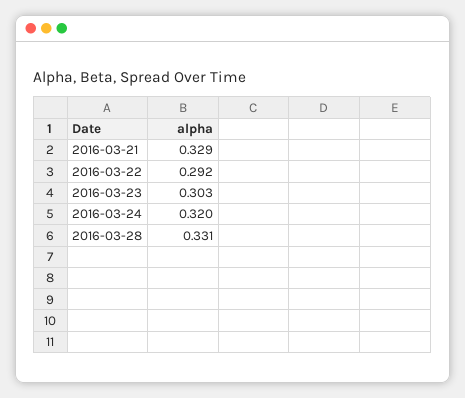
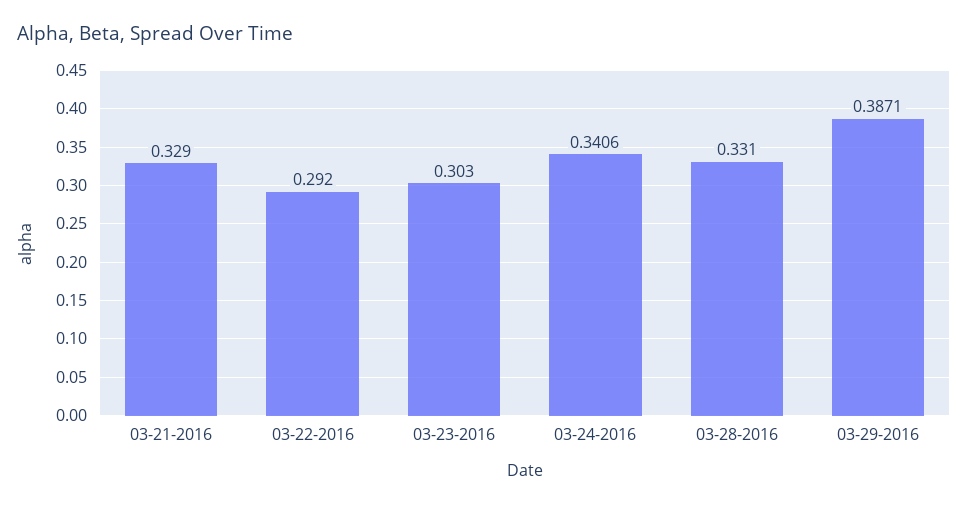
2016-03-24: 0.32 -> 0.3406
03-29-2016: none -> 0.3871

